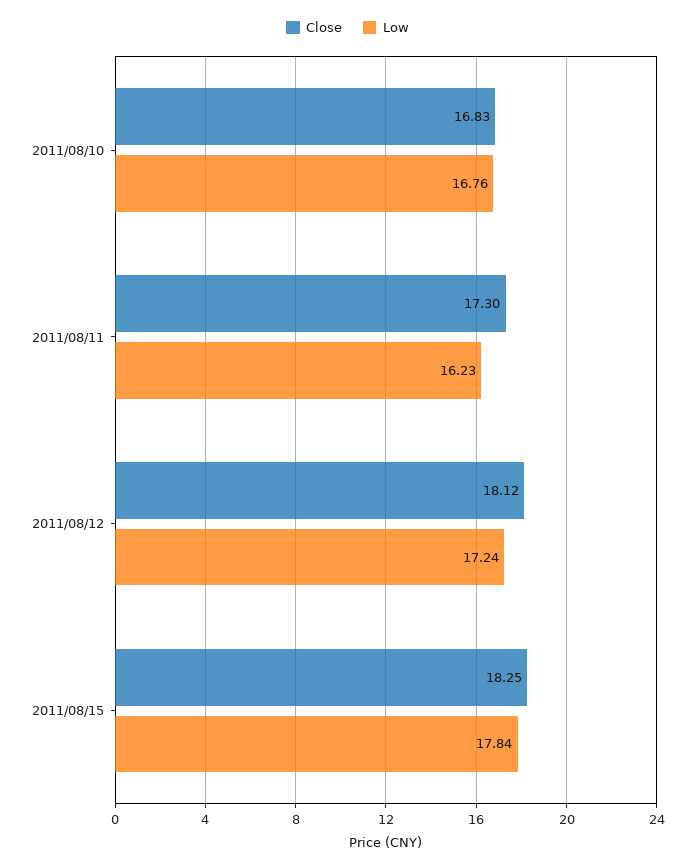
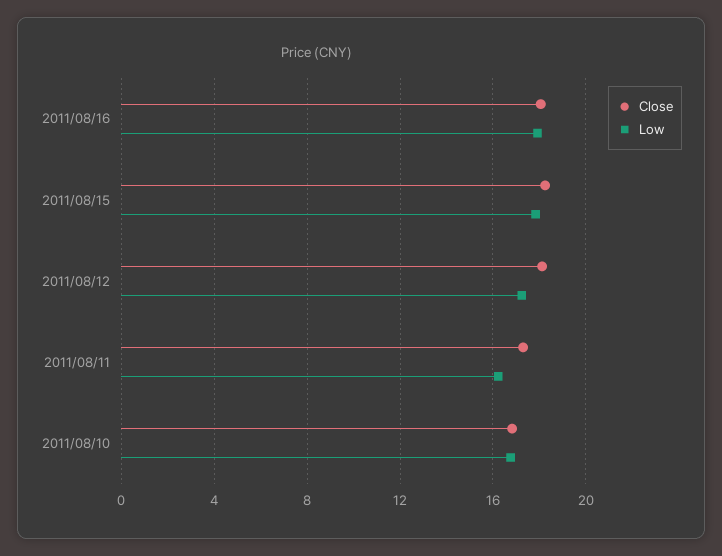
Close, 2011/08/16: none -> 18
Low, 2011/08/16: none -> 18

